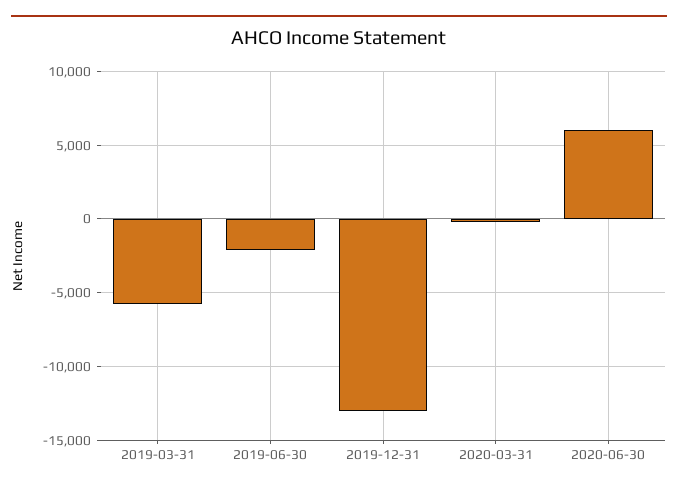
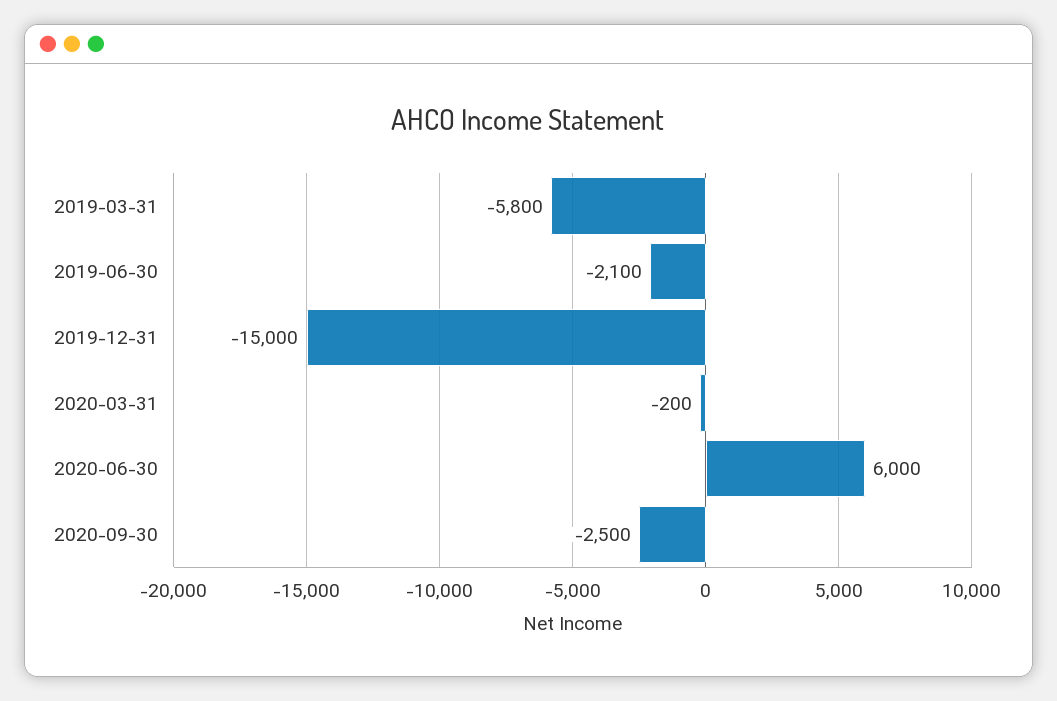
2019-12-31: -13000 -> -15000
2020-09-30: none -> -2500

